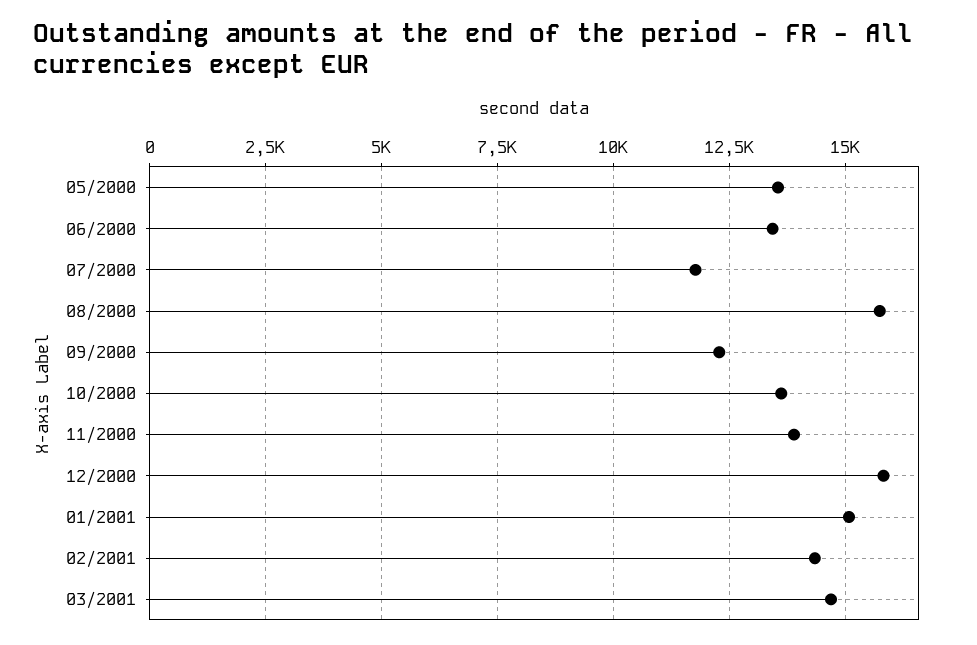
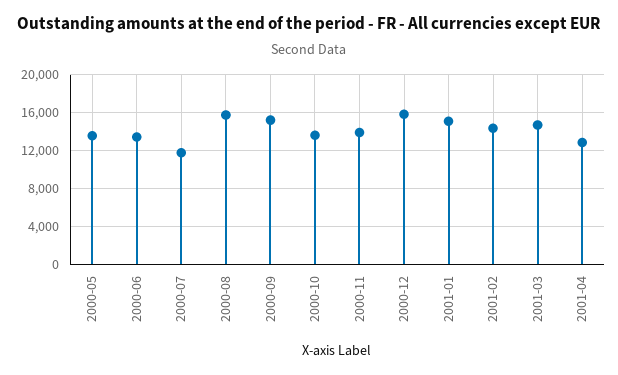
09/2000: 12250 -> 15000
2001-04: none -> 13000

